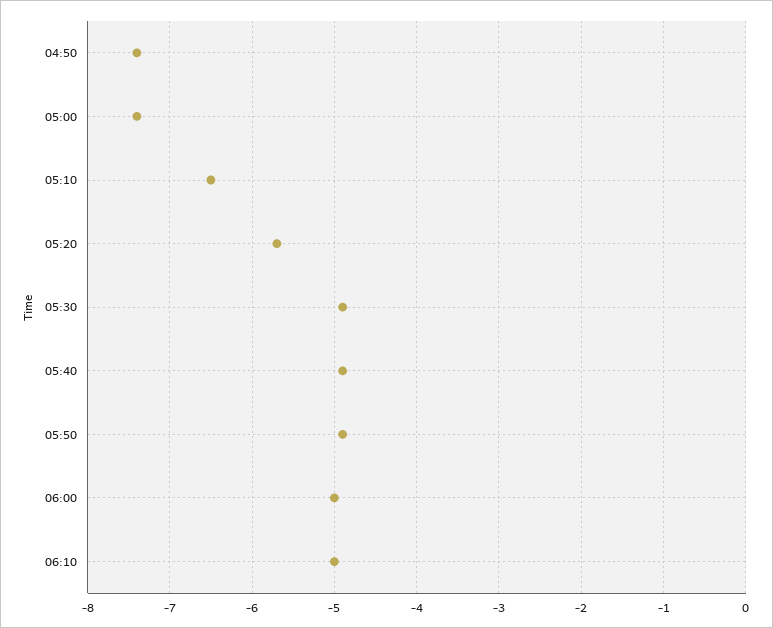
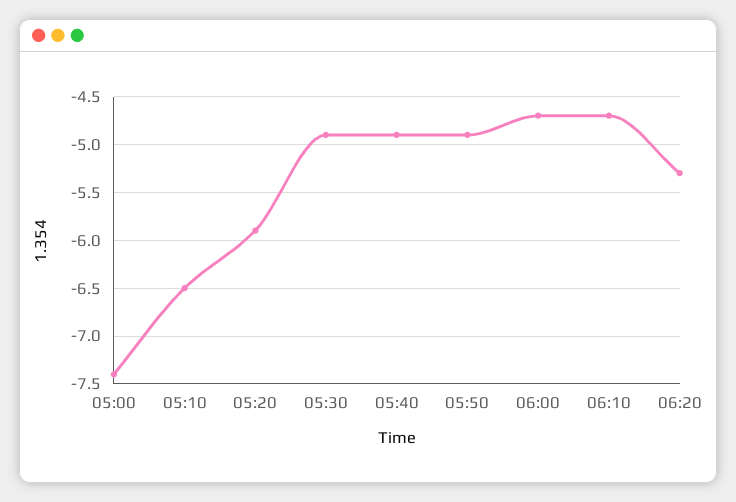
04:50: -7.4 -> none
05:20: -5.7 -> -5.9
06:00: -5 -> -4.7
06:10: -5 -> -4.7
06:20: none -> -5.3

